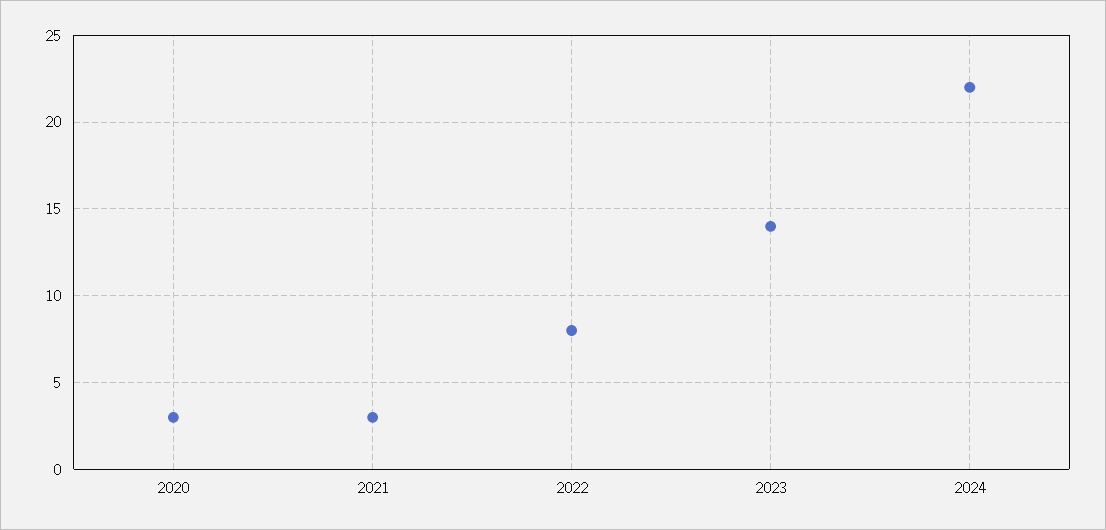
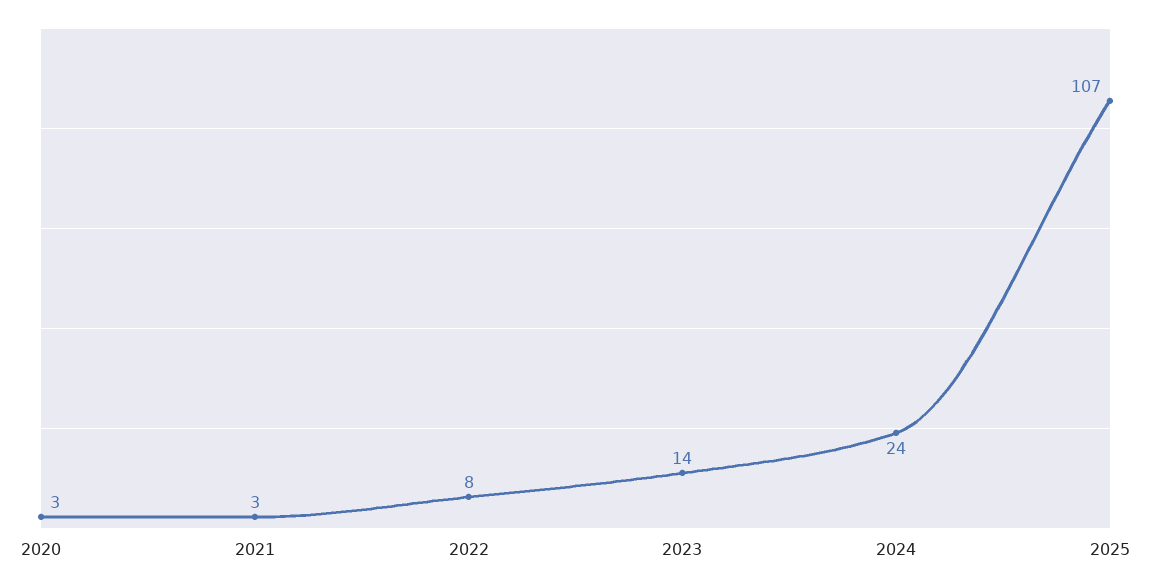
2024: 22 -> 24
2025: none -> 107

